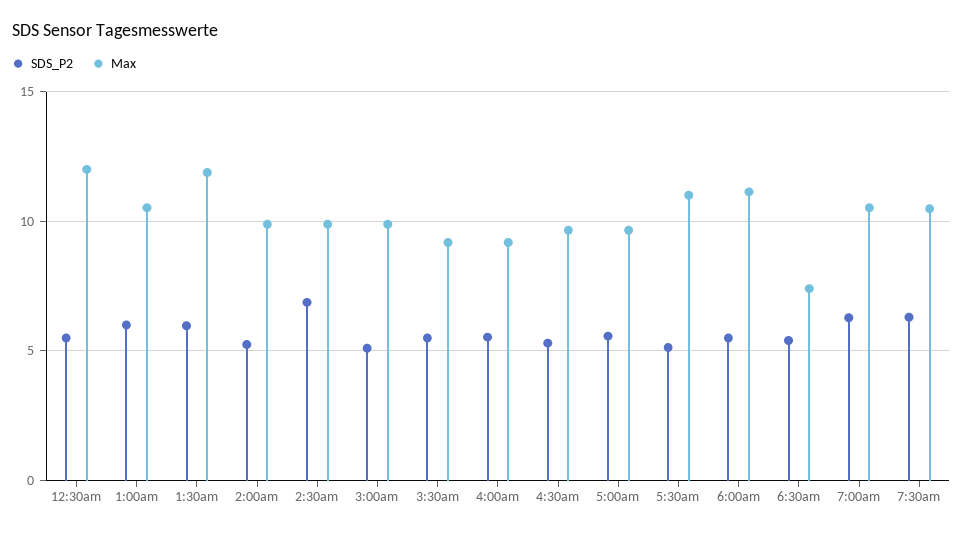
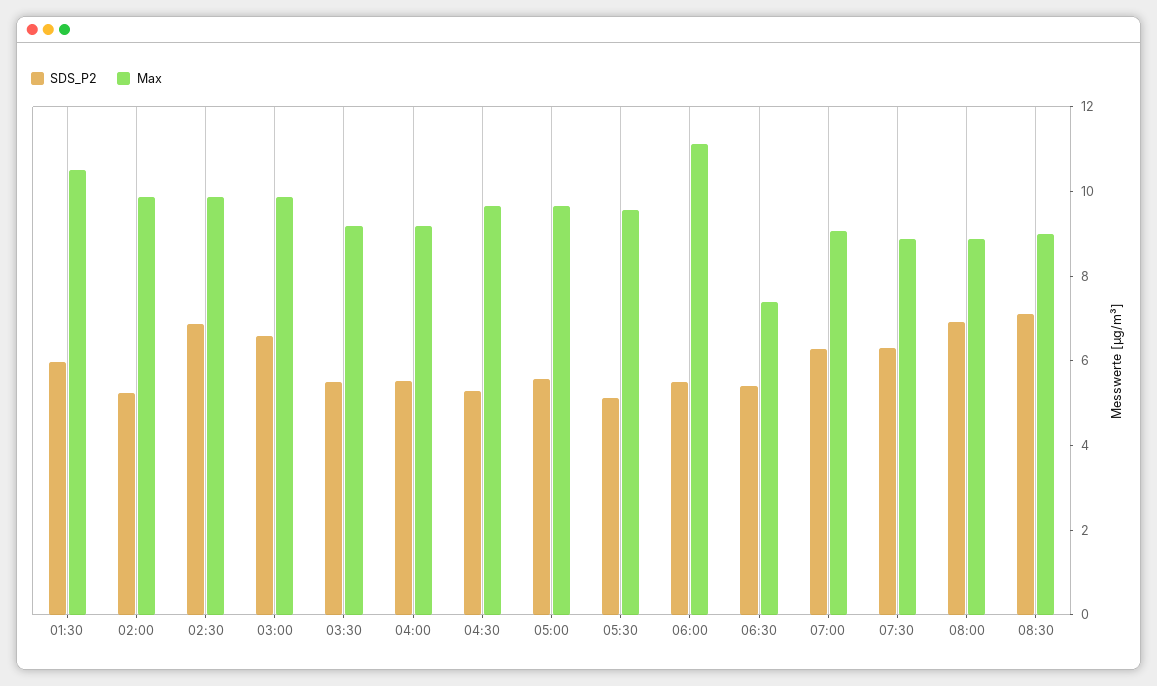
SDS_P2, 12:30am: 5.5 -> none
Max, 12:30am: 12 -> none
SDS_P2, 1:00am: 6 -> none
Max, 1:00am: 10.5 -> none
Max, 1:30am: 12 -> 10.5
SDS_P2, 3:00am: 5 -> 6.5
Max, 5:30am: 11 -> 9.5
Max, 7:00am: 10.5 -> 9
Max, 7:30am: 10.5 -> 9
SDS_P2, 08:00: none -> 7
Max, 08:00: none -> 9
SDS_P2, 08:30: none -> 7
Max, 08:30: none -> 9

